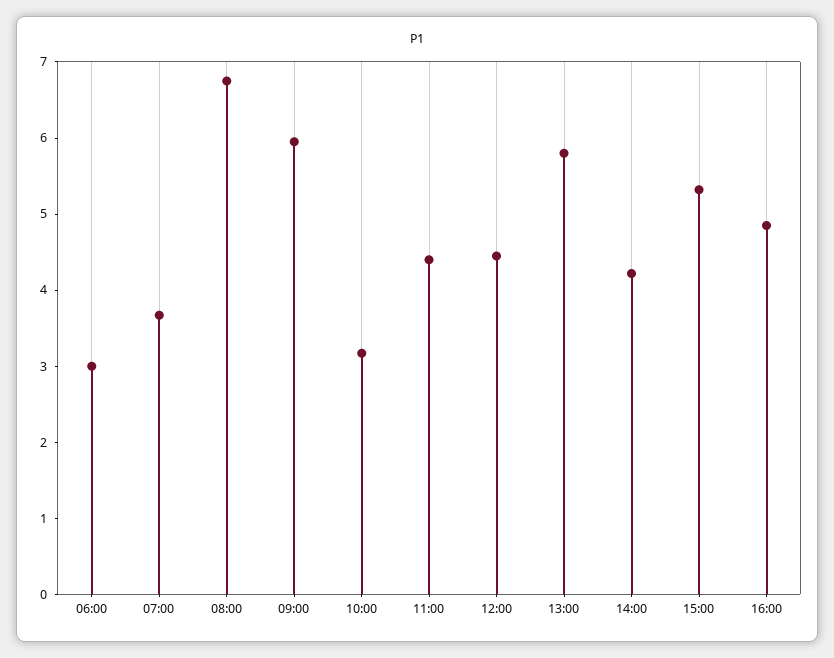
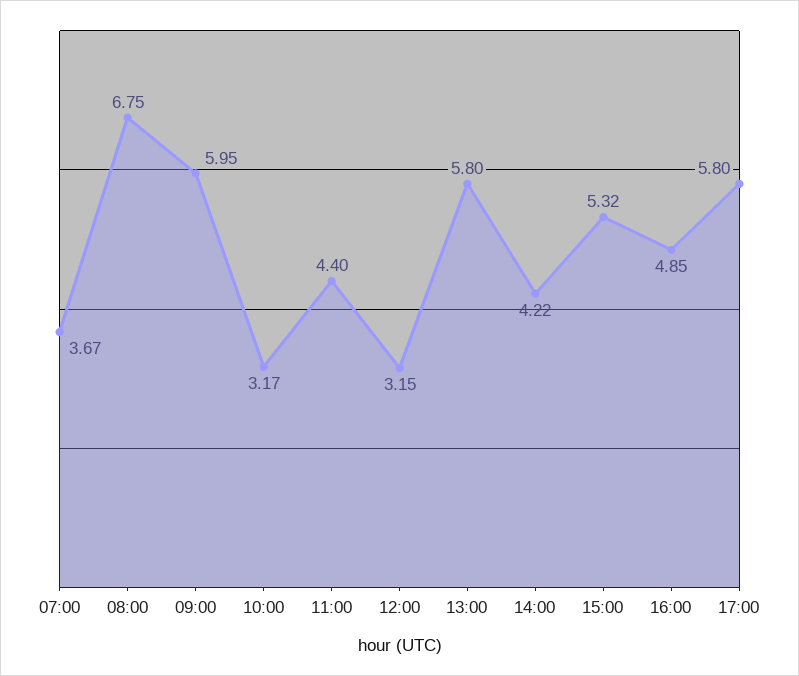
06:00: 3 -> none
12:00: 4.4 -> 3.15
17:00: none -> 5.8

